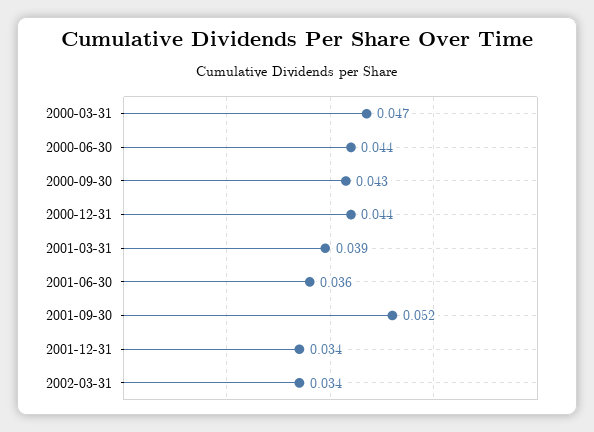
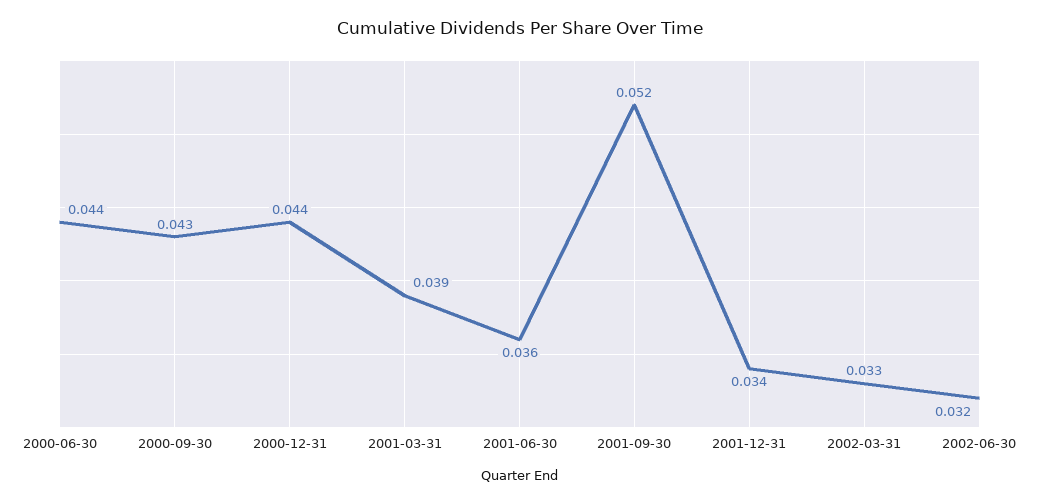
2000-03-31: 0.047 -> none
2002-03-31: 0.034 -> 0.033
2002-06-30: none -> 0.032

